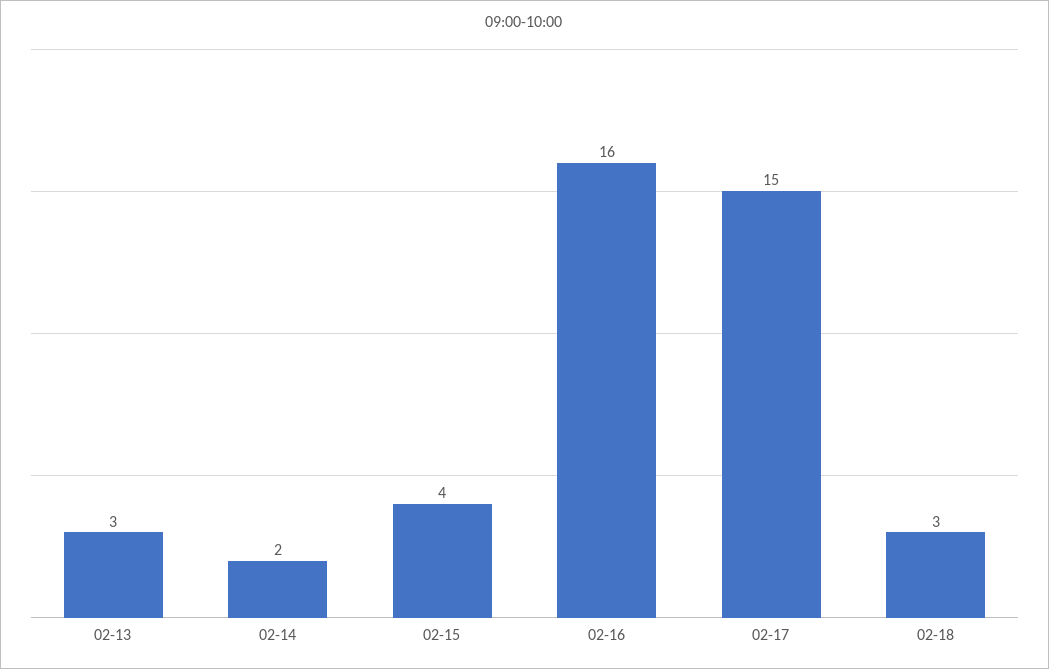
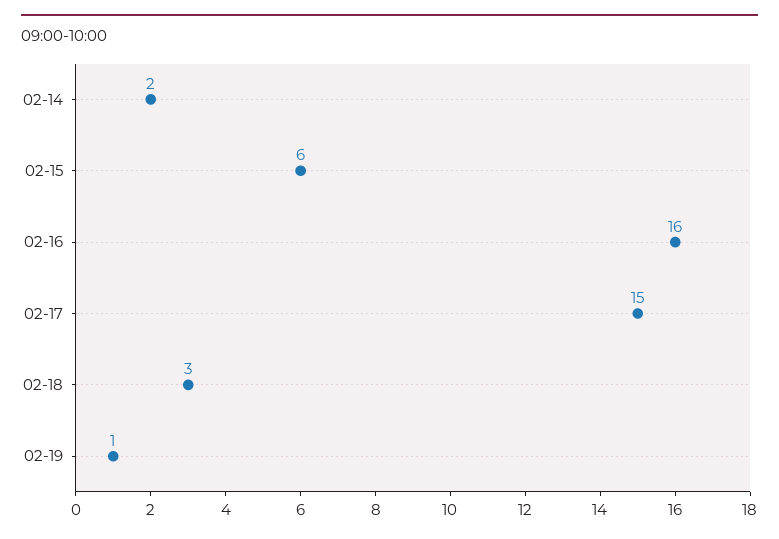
02-13: 3 -> none
02-15: 4 -> 6
02-19: none -> 1

